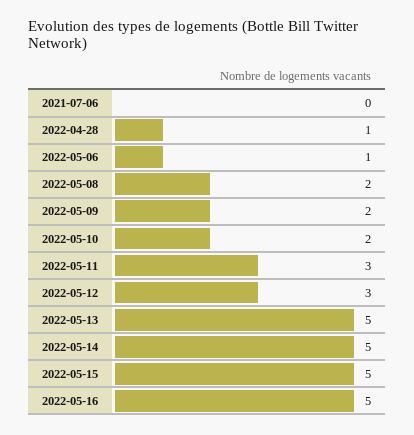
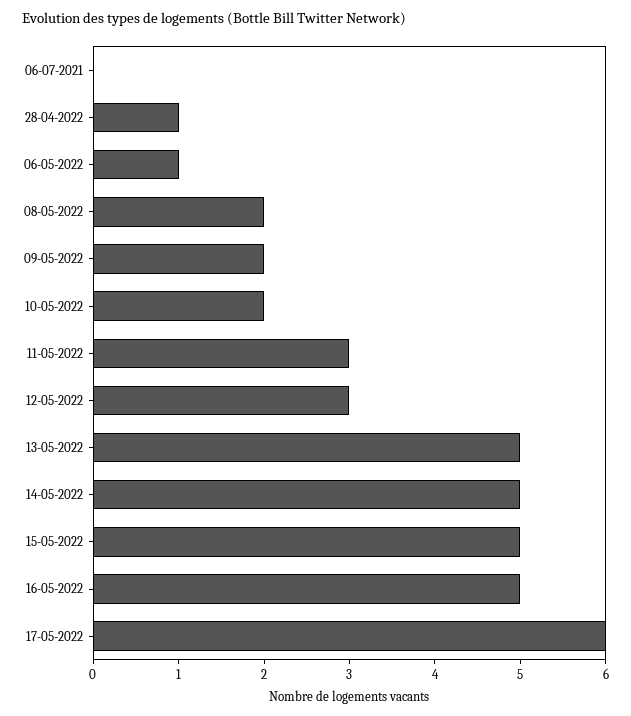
17-05-2022: none -> 6

